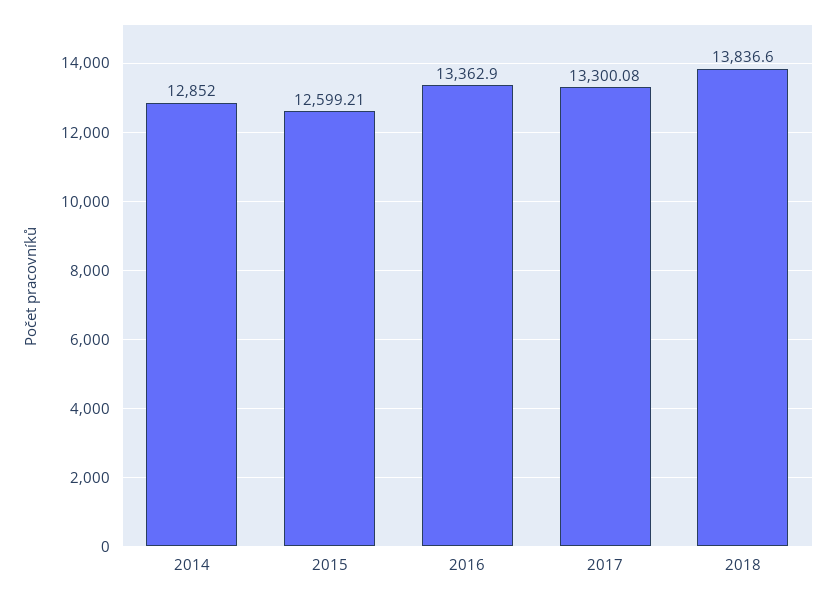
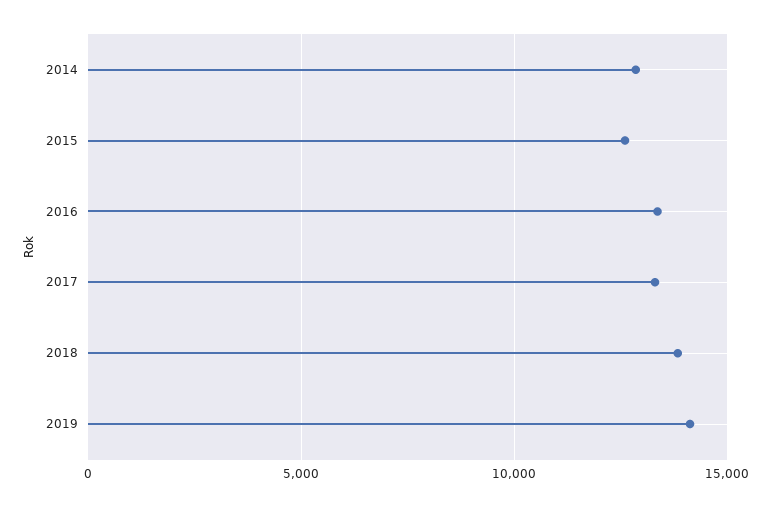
2019: none -> 14000

